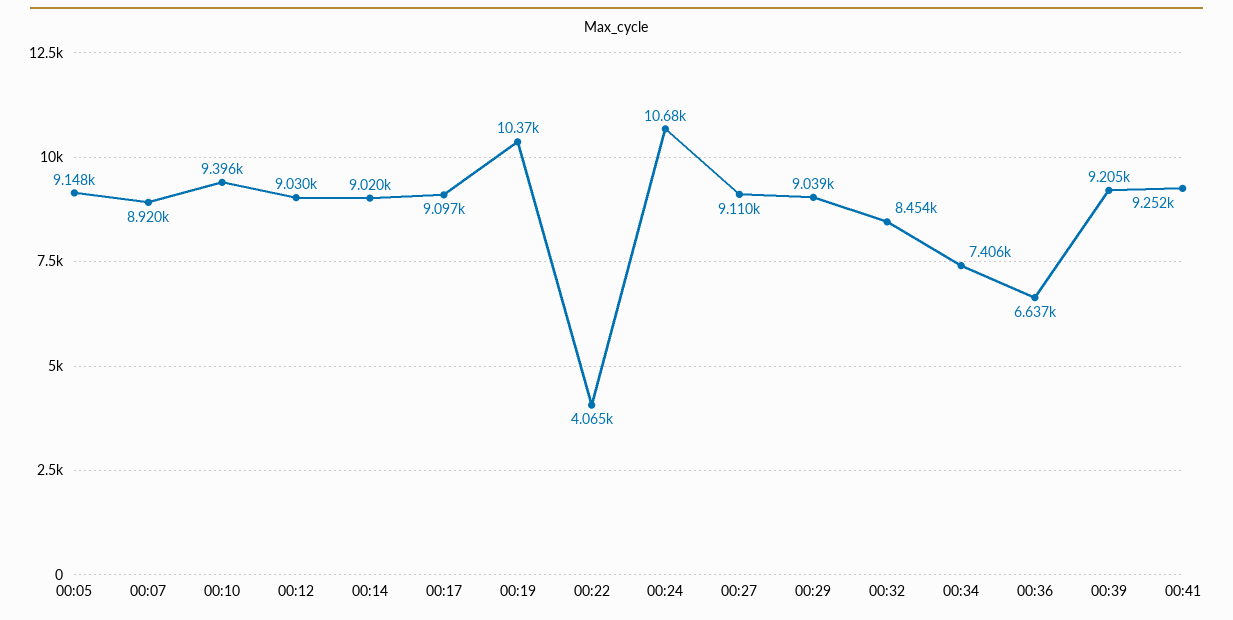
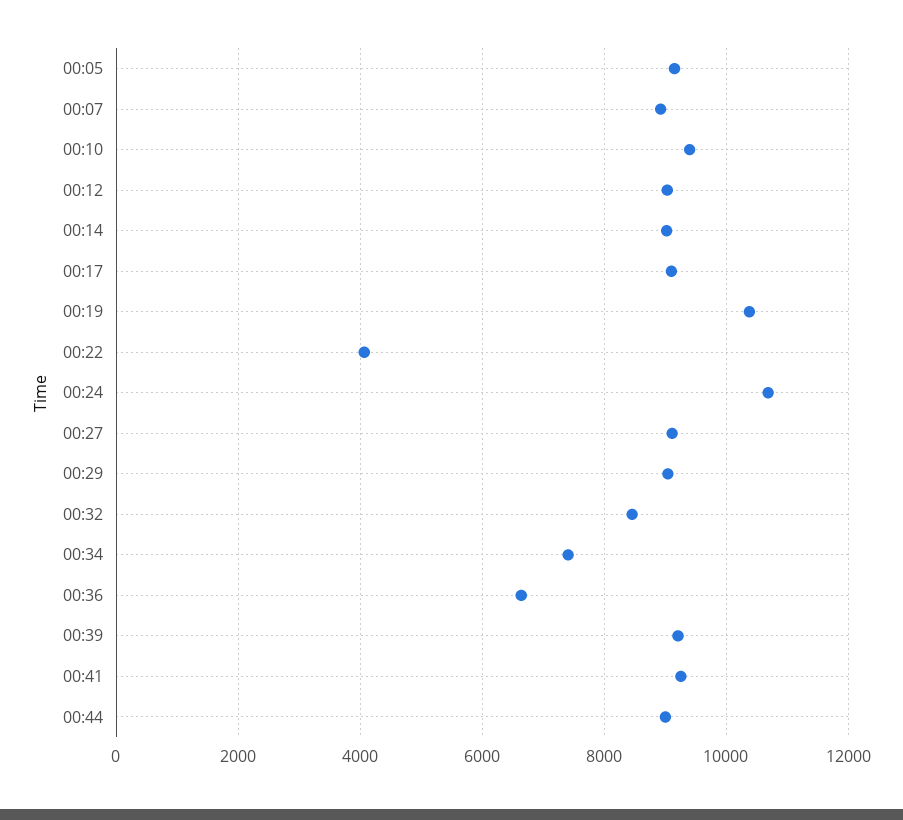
00:44: none -> 9000

